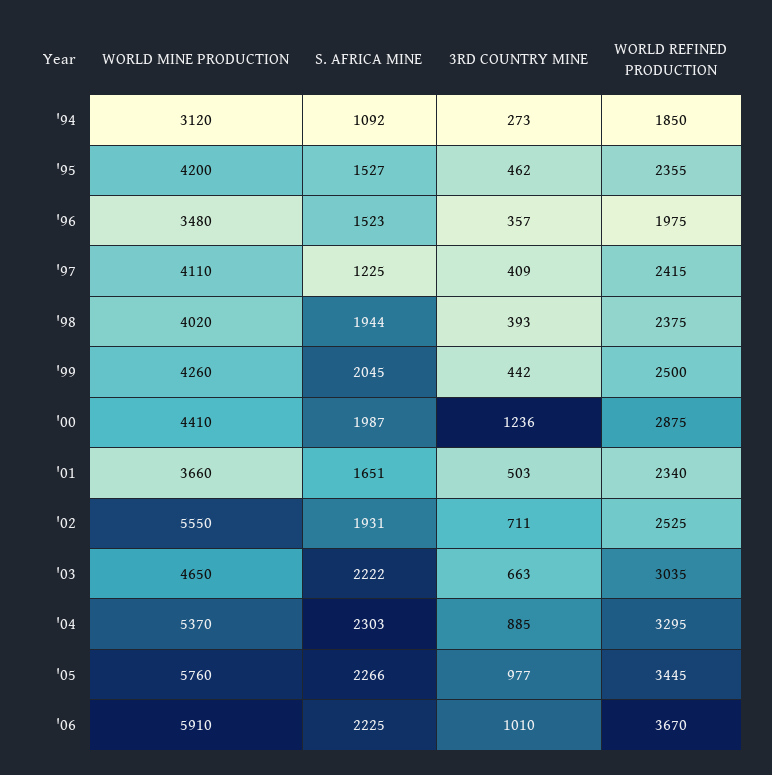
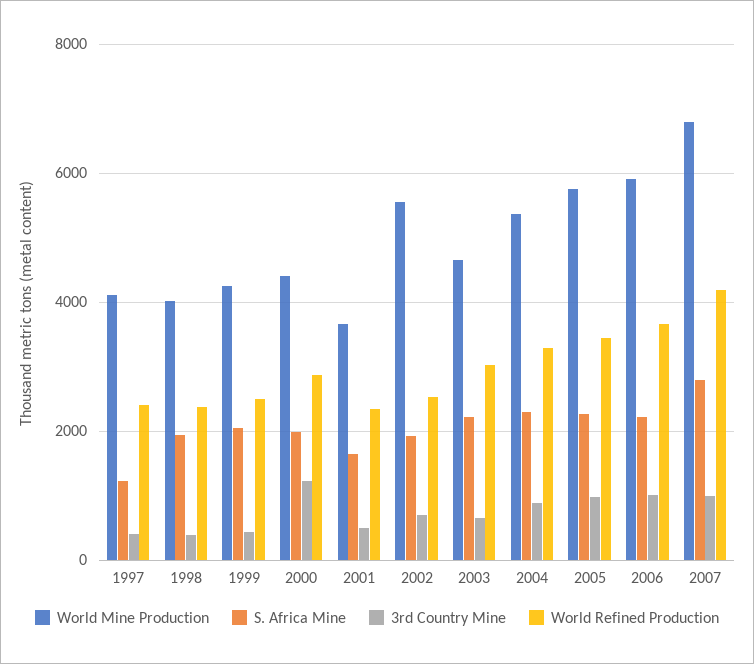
WORLD MINE PRODUCTION, '94: 3120 -> none
S. AFRICA MINE, '94: 1092 -> none
3RD COUNTRY MINE, '94: 273 -> none
WORLD REFINED PRODUCTION, '94: 1850 -> none
WORLD MINE PRODUCTION, '95: 4200 -> none
S. AFRICA MINE, '95: 1527 -> none
3RD COUNTRY MINE, '95: 462 -> none
WORLD REFINED PRODUCTION, '95: 2355 -> none
WORLD MINE PRODUCTION, '96: 3480 -> none
S. AFRICA MINE, '96: 1523 -> none
3RD COUNTRY MINE, '96: 357 -> none
WORLD REFINED PRODUCTION, '96: 1975 -> none
WORLD MINE PRODUCTION, 2007: none -> 6800
S. AFRICA MINE, 2007: none -> 2800
3RD COUNTRY MINE, 2007: none -> 1000
WORLD REFINED PRODUCTION, 2007: none -> 4200

